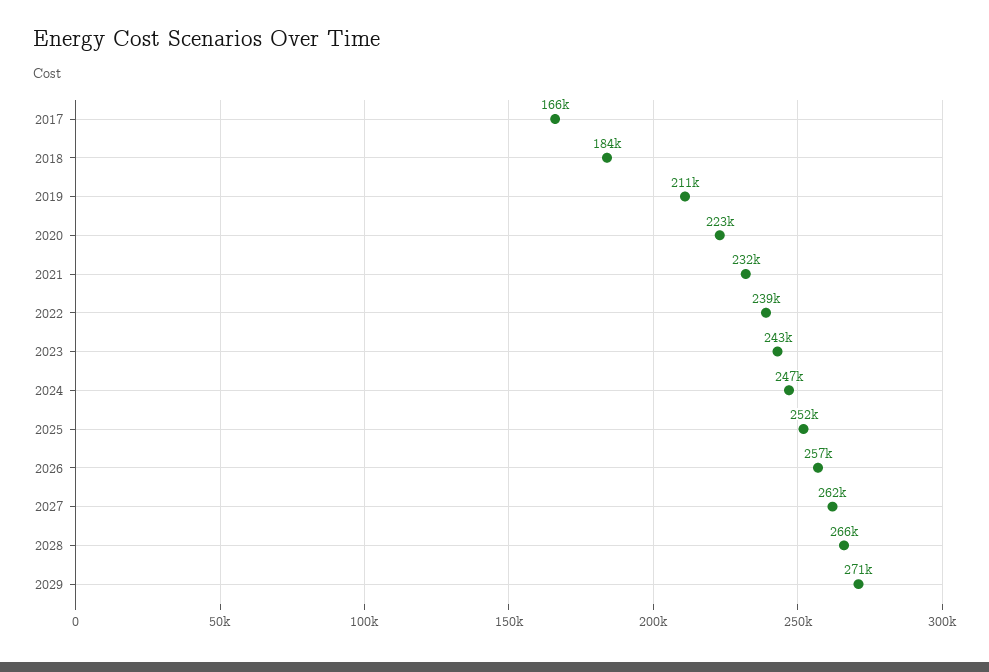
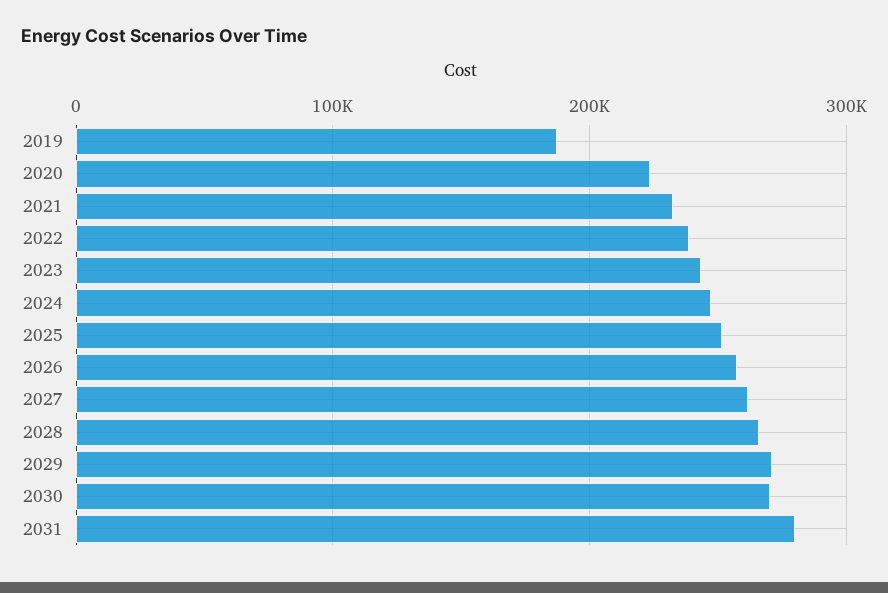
2017: 166000 -> none
2018: 184000 -> none
2019: 211000 -> 190000
2030: none -> 270000
2031: none -> 280000

